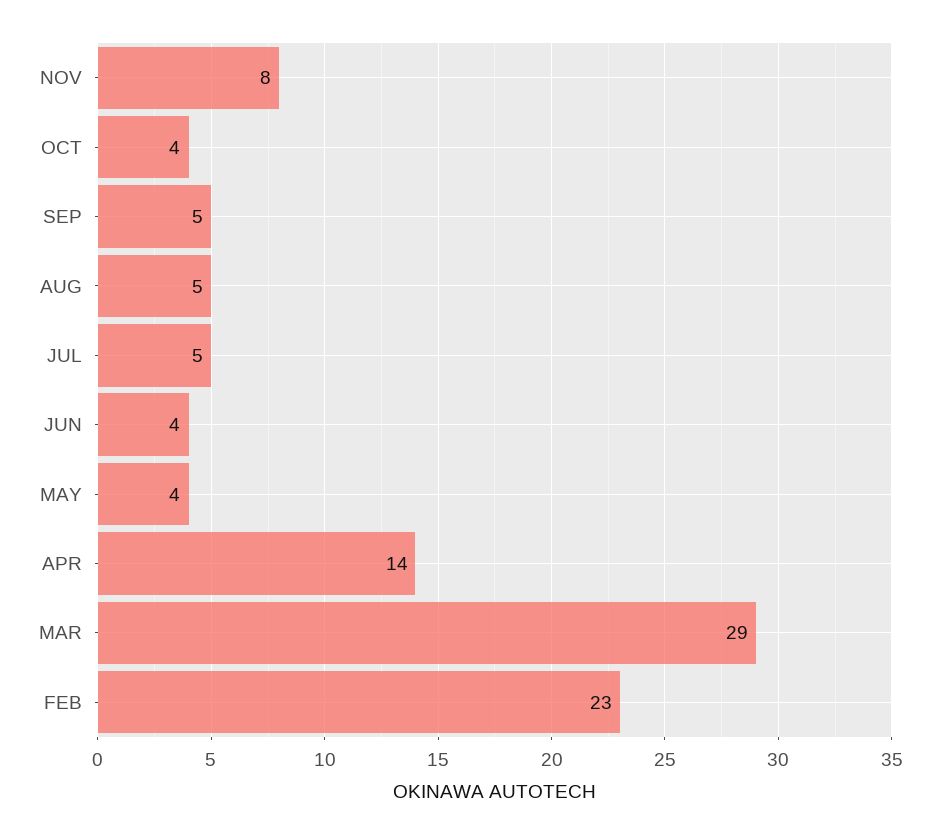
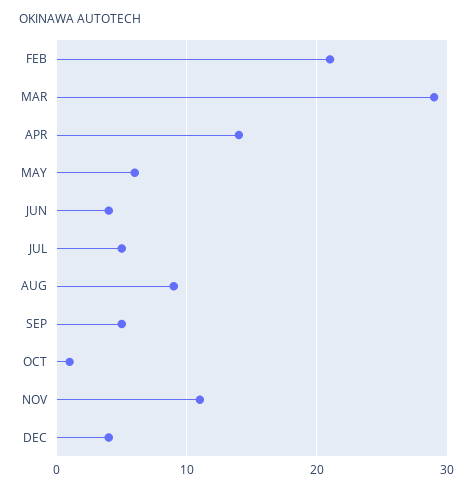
NOV: 8 -> 11
OCT: 4 -> 1
AUG: 5 -> 9
MAY: 4 -> 6
FEB: 23 -> 21
DEC: none -> 4

